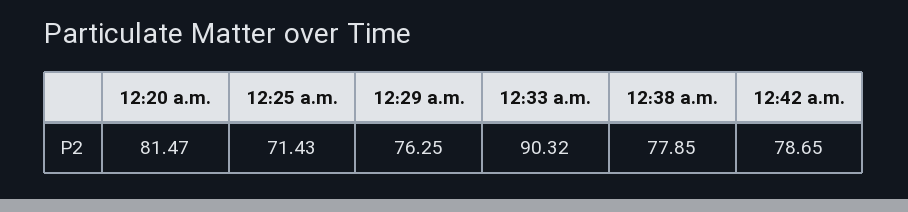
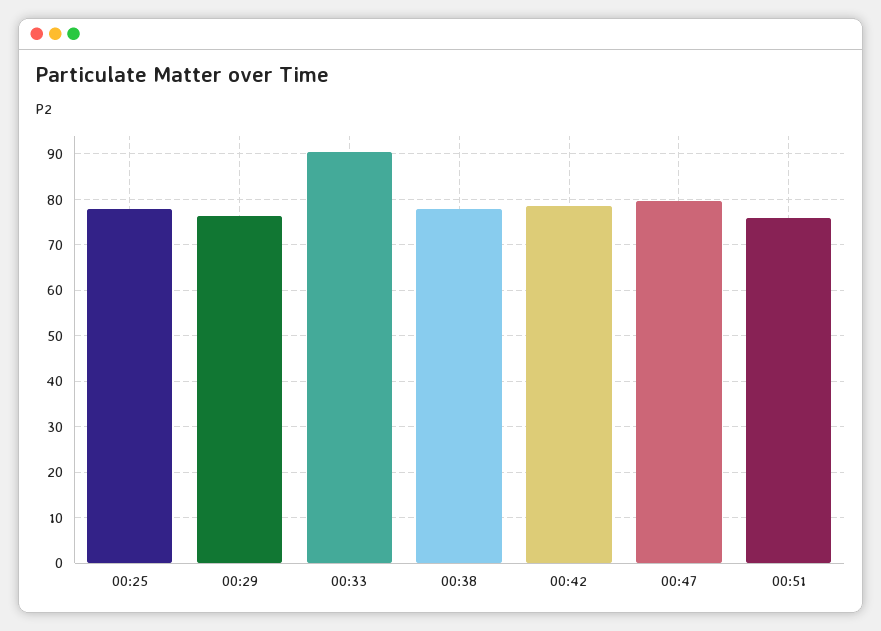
12:20 a.m.: 81.47 -> none
12:25 a.m.: 71.43 -> 78
00:47: none -> 80
00:51: none -> 76

